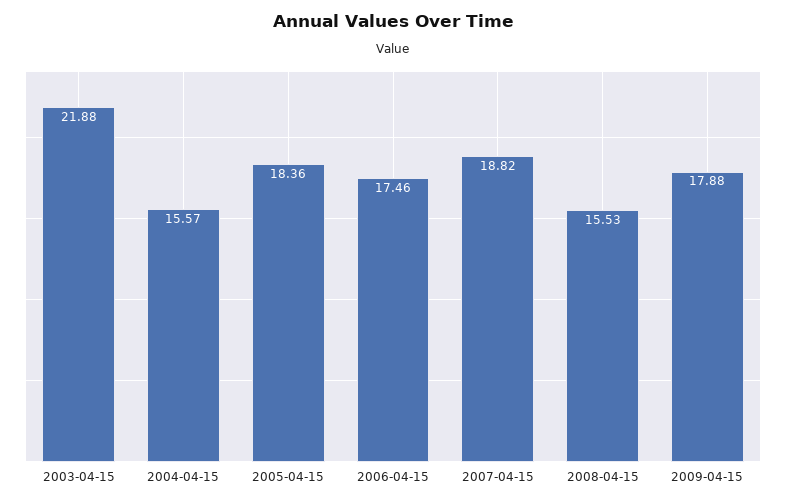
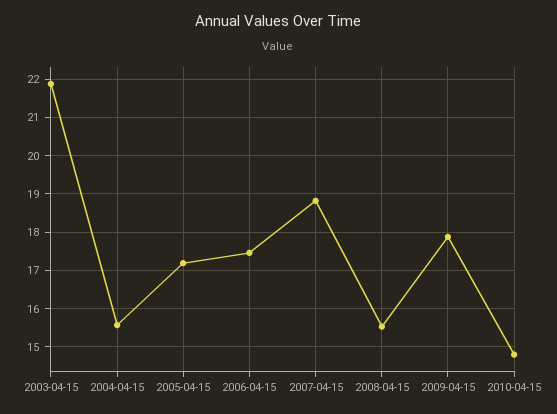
2005-04-15: 18.36 -> 17.2
2010-04-15: none -> 14.8

